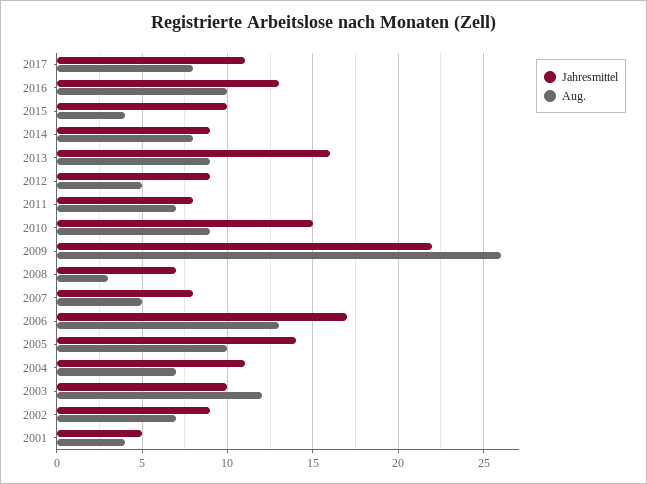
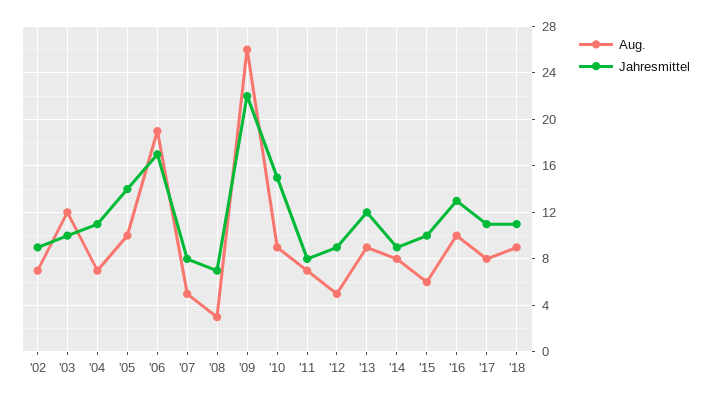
Aug., 2015: 4 -> 6
Jahresmittel, 2013: 16 -> 12
Aug., 2006: 13 -> 19
Jahresmittel, 2001: 5 -> none
Aug., 2001: 4 -> none
Aug., '18: none -> 9
Jahresmittel, '18: none -> 11

